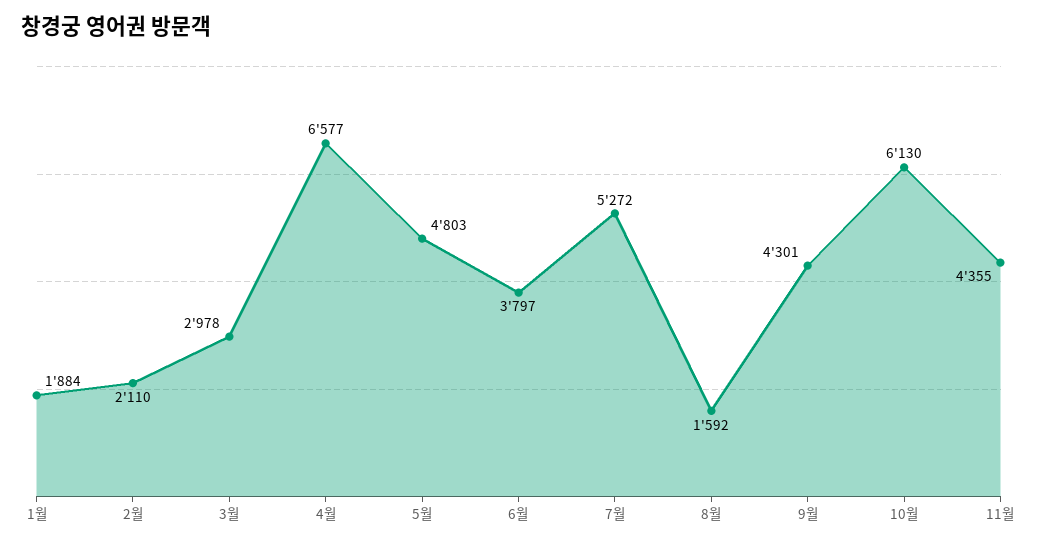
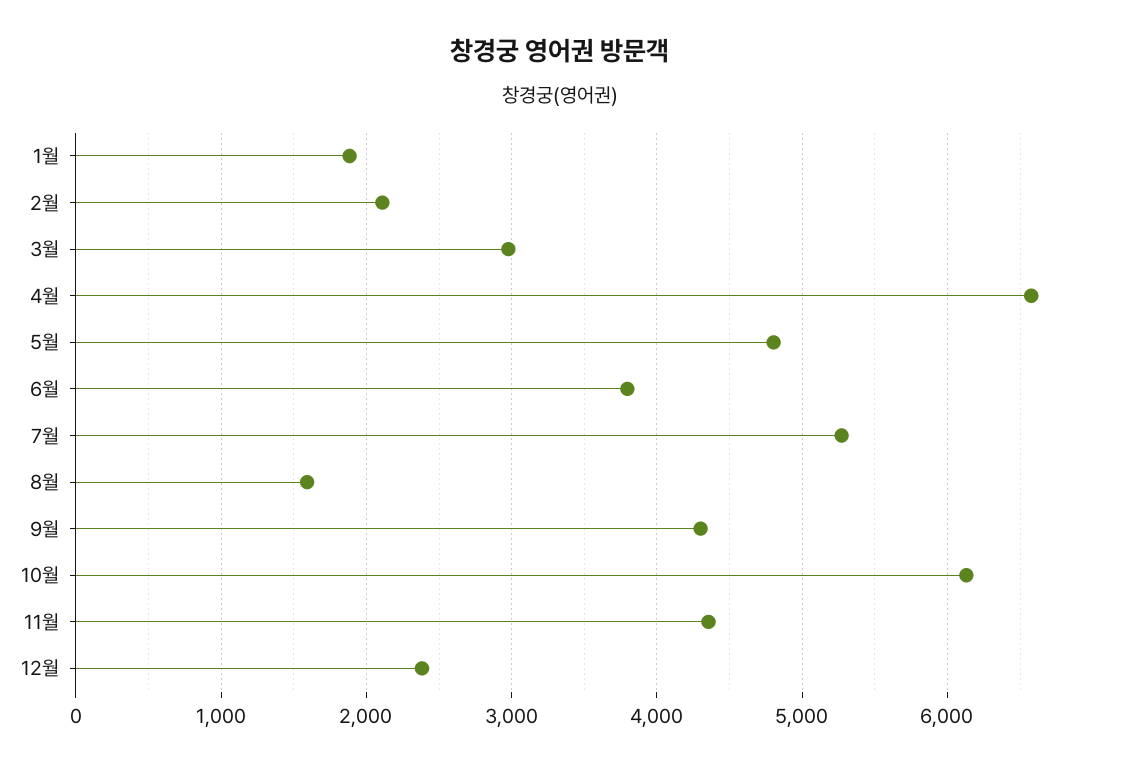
12월: none -> 2400

